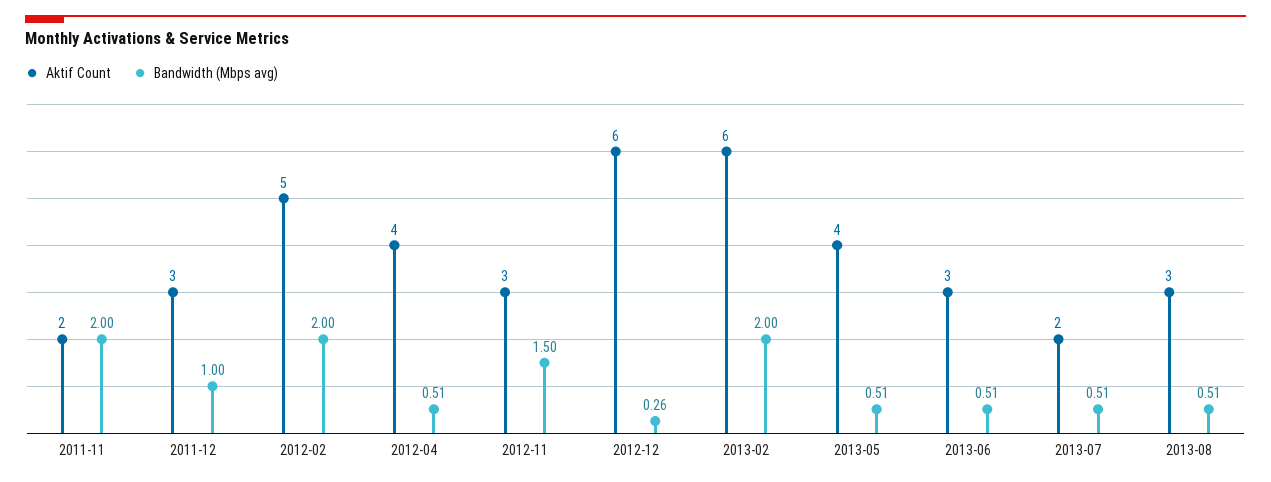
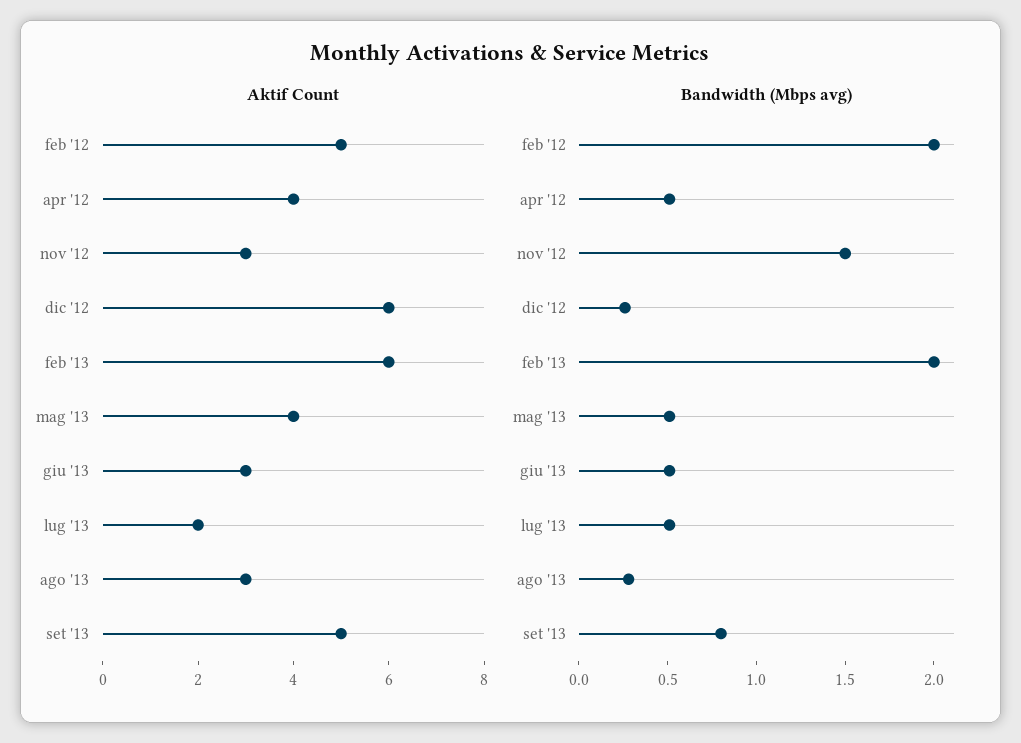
Aktif Count, 2011-11: 2 -> none
Bandwidth (Mbps avg), 2011-11: 2 -> none
Aktif Count, 2011-12: 3 -> none
Bandwidth (Mbps avg), 2011-12: 1 -> none
Bandwidth (Mbps avg), 2013-08: 0.51 -> 0.3
Aktif Count, set '13: none -> 5
Bandwidth (Mbps avg), set '13: none -> 0.8

